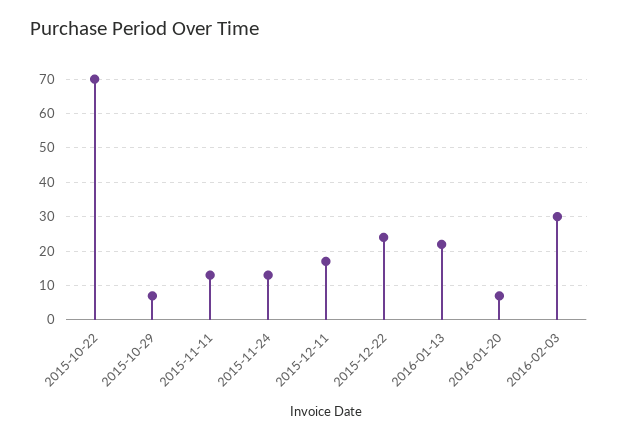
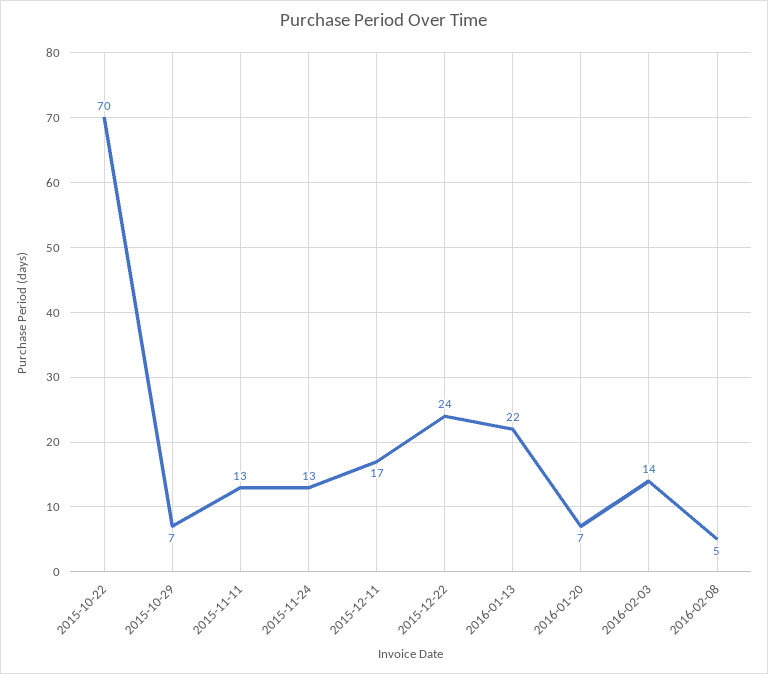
2016-02-03: 30 -> 14
2016-02-08: none -> 5

